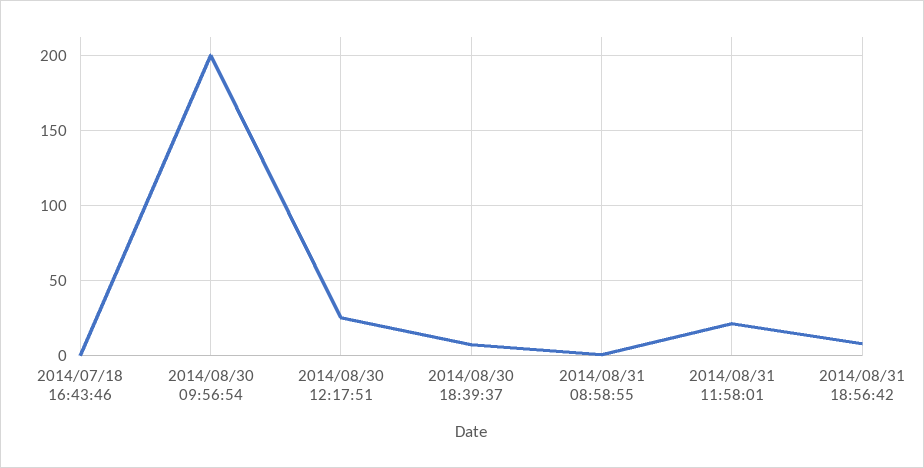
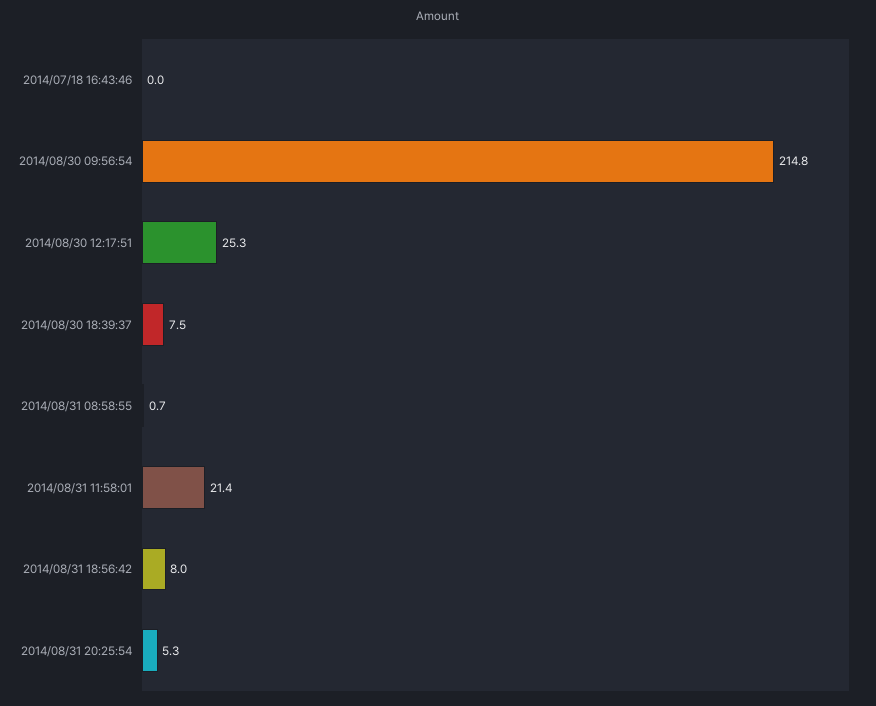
2014/08/30 09:56:54: 200 -> 214.8
2014/08/31 20:25:54: none -> 5.3

